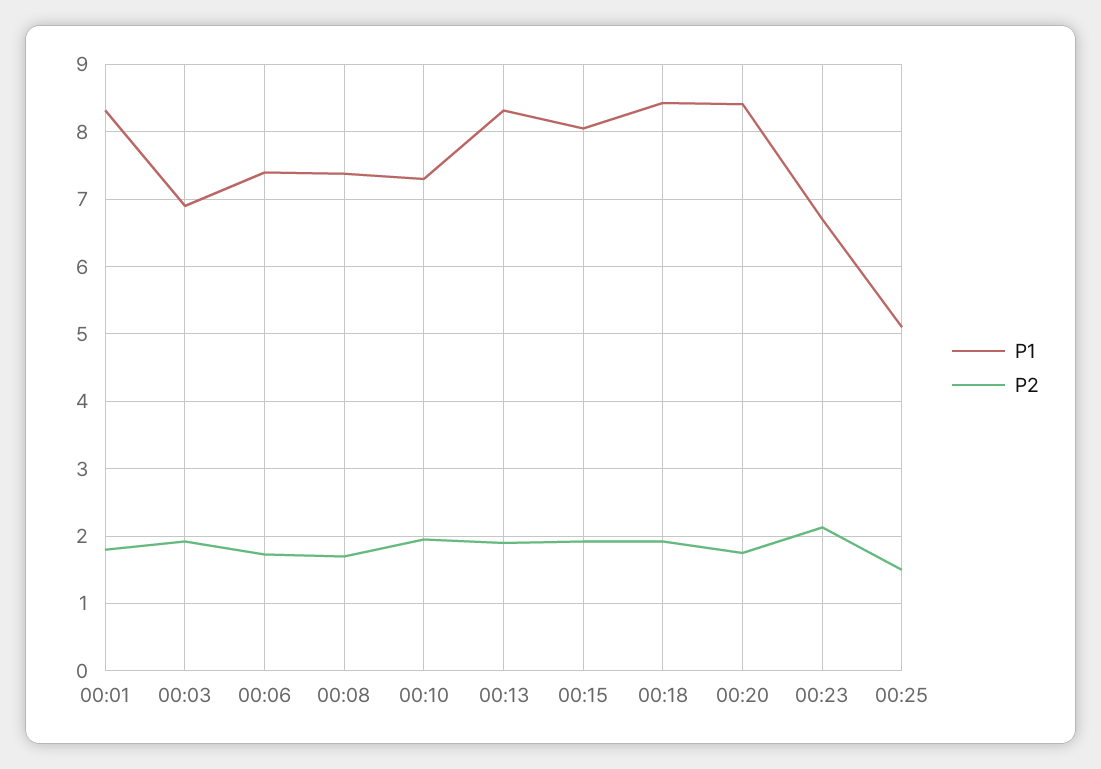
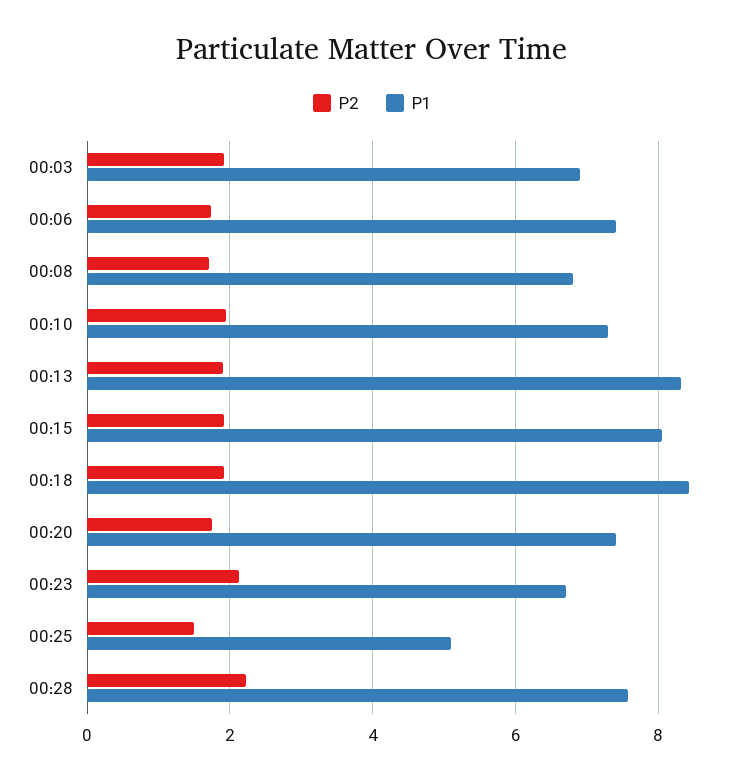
P1, 00:01: 8.3 -> none
P2, 00:01: 1.8 -> none
P1, 00:08: 7.4 -> 6.8
P1, 00:20: 8.4 -> 7.4
P2, 00:28: none -> 2.2
P1, 00:28: none -> 7.6

